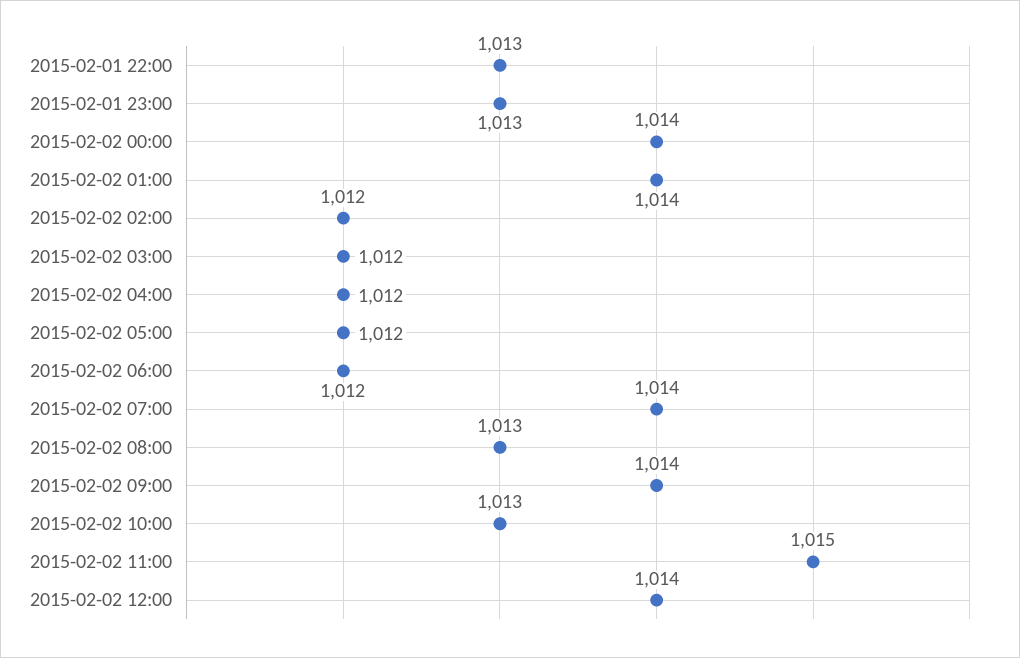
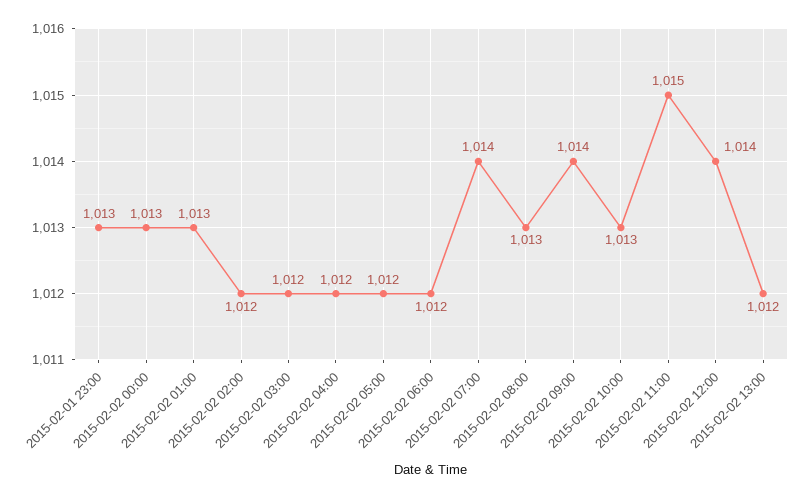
2015-02-01 22:00: 1013 -> none
2015-02-02 00:00: 1014 -> 1013
2015-02-02 01:00: 1014 -> 1013
2015-02-02 13:00: none -> 1012

